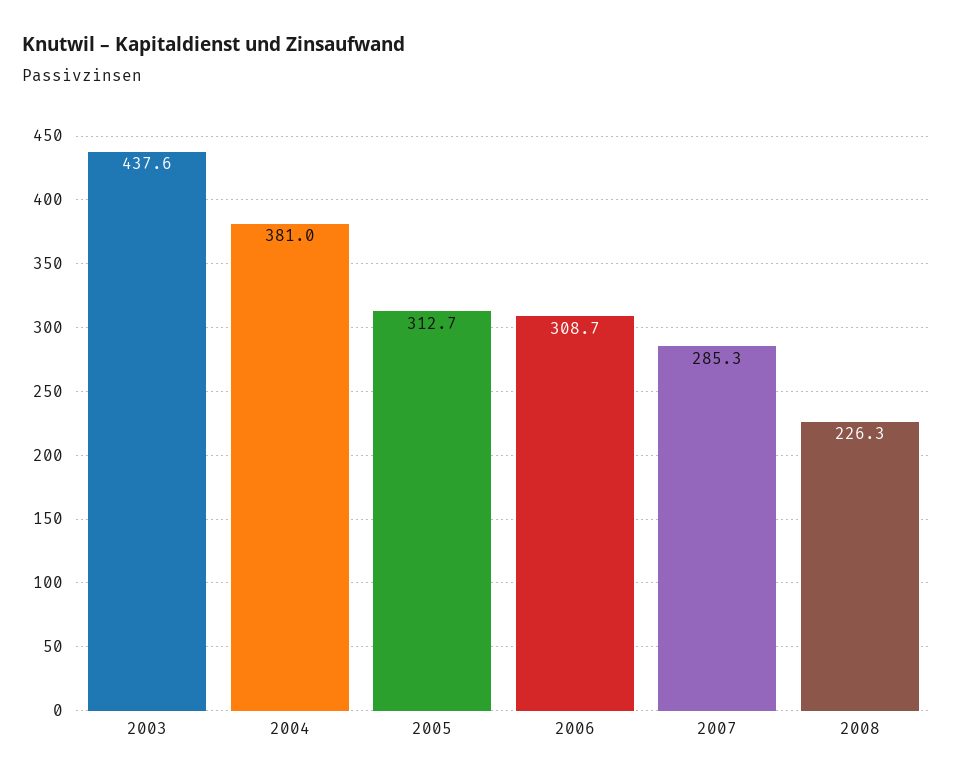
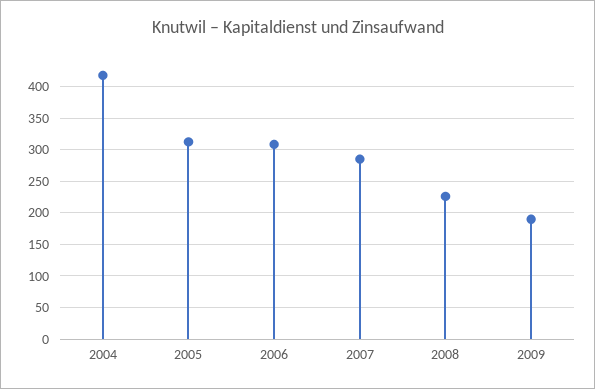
2003: 437.6 -> none
2004: 381 -> 420
2009: none -> 190

